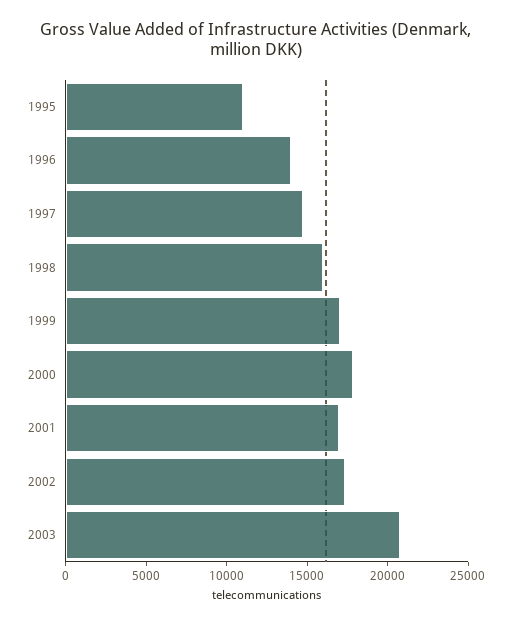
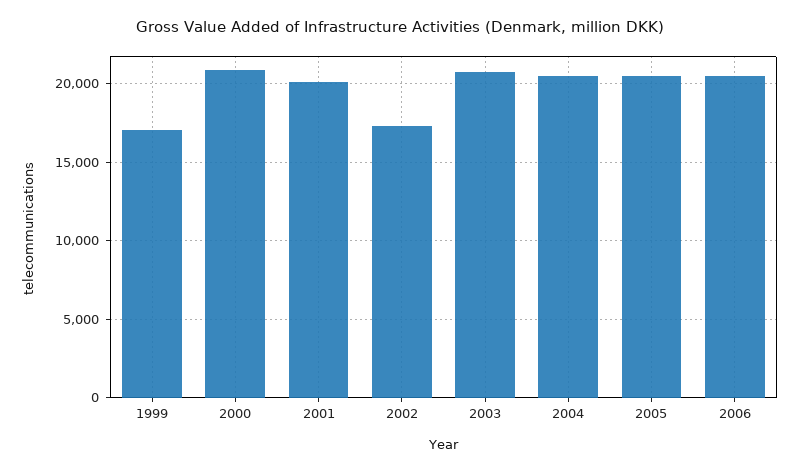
1995: 11000 -> none
1996: 14000 -> none
1997: 15000 -> none
1998: 16000 -> none
2000: 18000 -> 21000
2001: 17000 -> 20000
2004: none -> 20500
2005: none -> 20500
2006: none -> 20500

